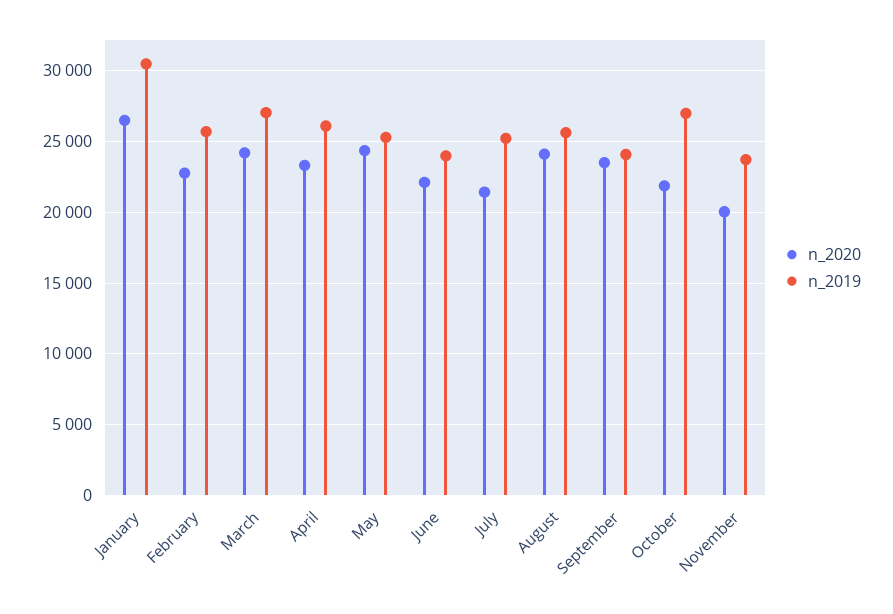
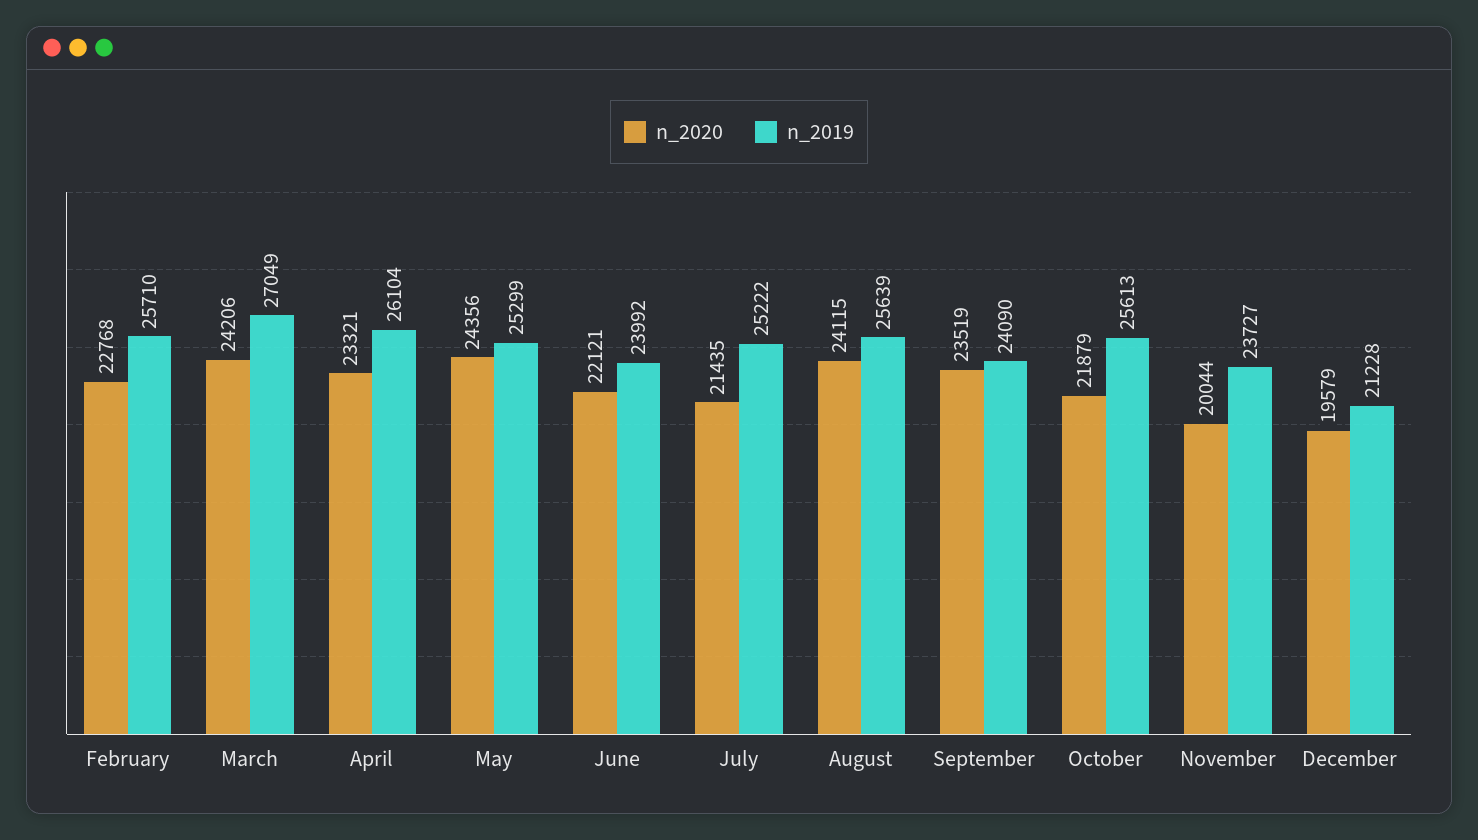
n_2020, January: 26500 -> none
n_2019, January: 30500 -> none
n_2019, October: 27000 -> 25613
n_2020, December: none -> 19579
n_2019, December: none -> 21228

